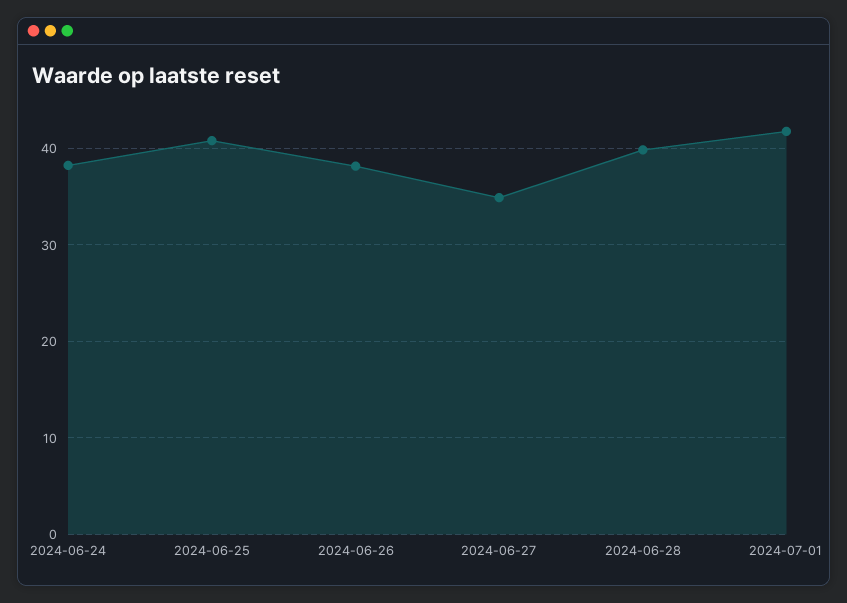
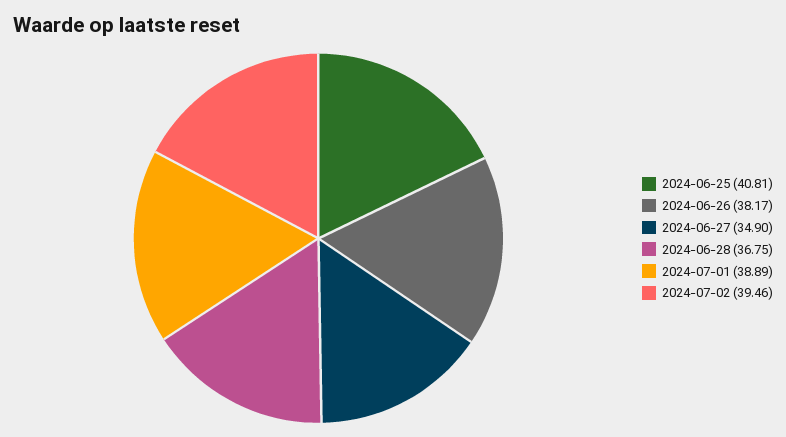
2024-06-24: 38 -> none
2024-06-28: 40 -> 36.75
2024-07-01: 42 -> 38.89
2024-07-02: none -> 39.46

